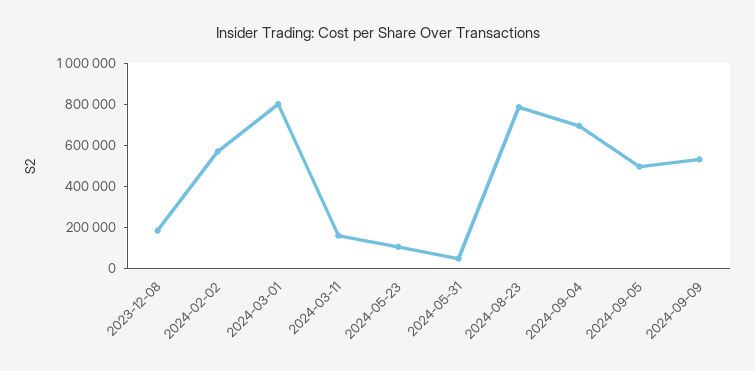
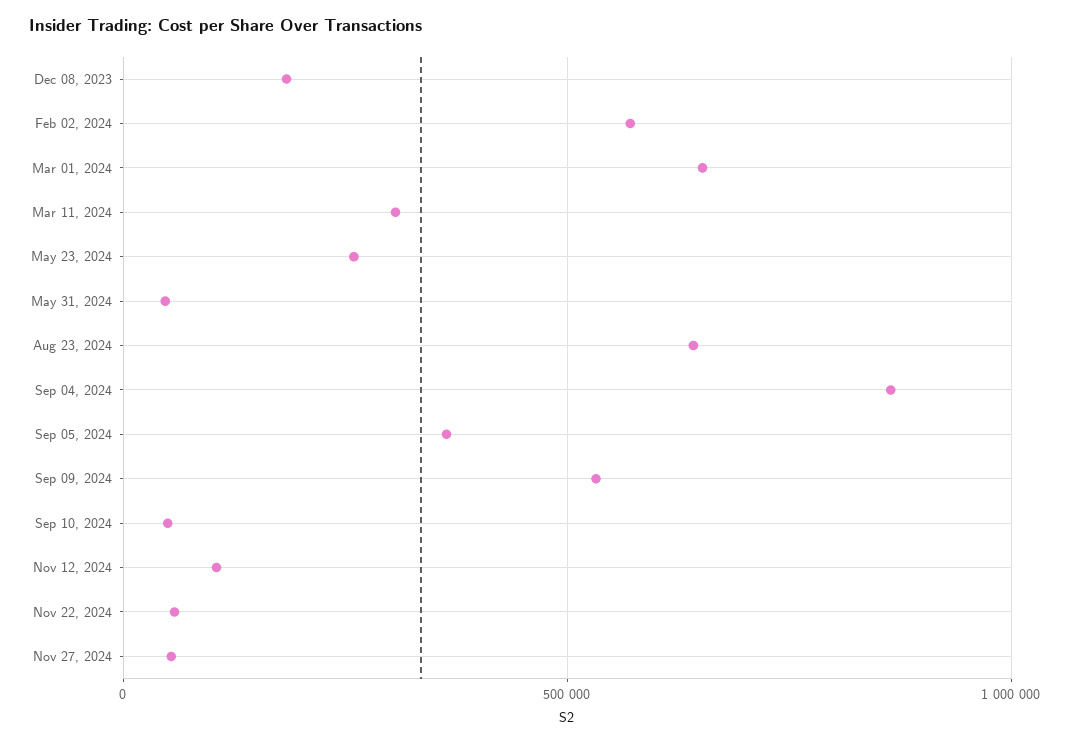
2024-03-01: 800000 -> 650000
2024-03-11: 150000 -> 300000
2024-05-23: 100000 -> 250000
2024-08-23: 800000 -> 650000
2024-09-04: 700000 -> 850000
2024-09-05: 500000 -> 350000
Sep 10, 2024: none -> 50000
Nov 12, 2024: none -> 100000
Nov 22, 2024: none -> 50000
Nov 27, 2024: none -> 50000

